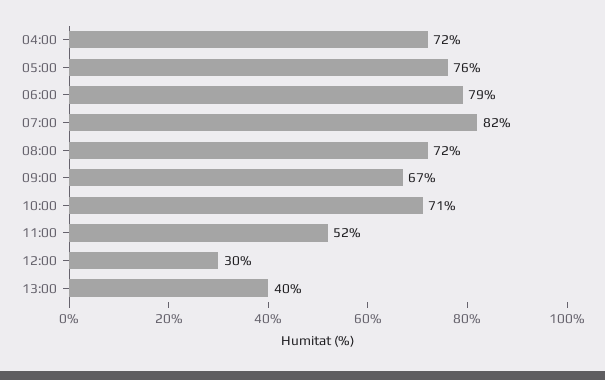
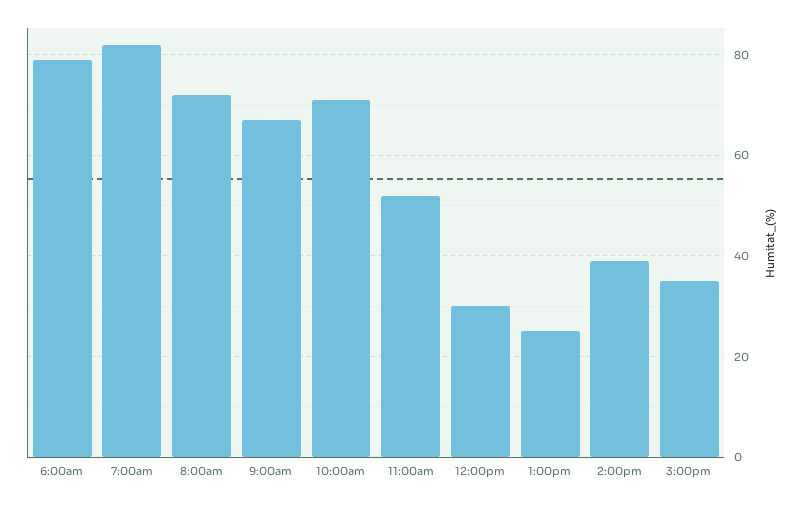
04:00: 72 -> none
05:00: 76 -> none
13:00: 40 -> 25
2:00pm: none -> 40
3:00pm: none -> 35

